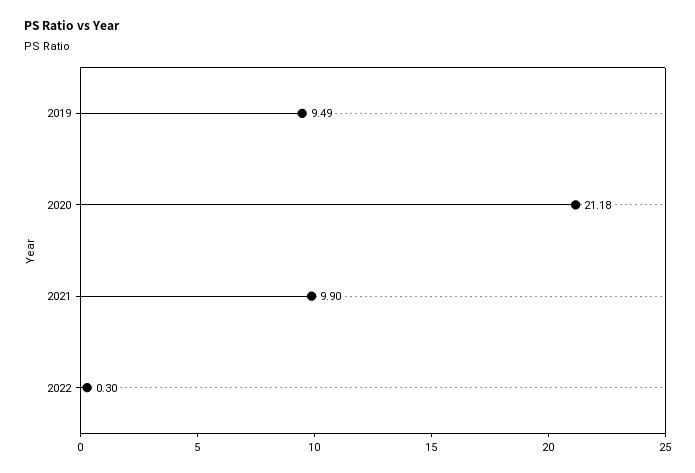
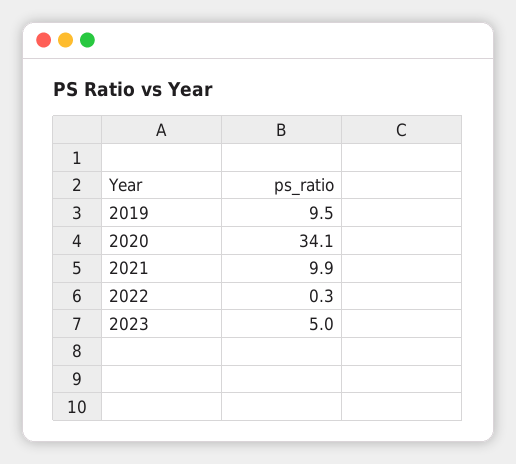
2020: 21.18 -> 34.1
2023: none -> 5

